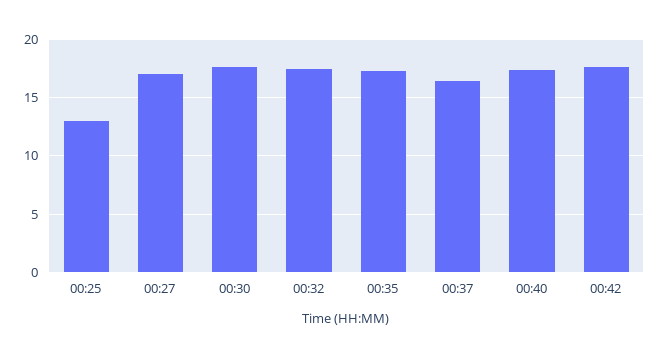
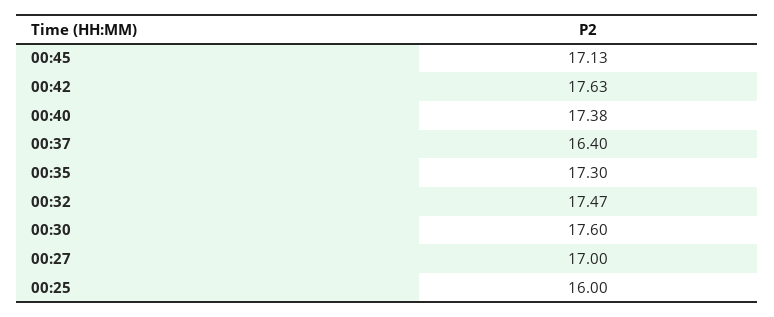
00:25: 13 -> 16
00:45: none -> 17.13

